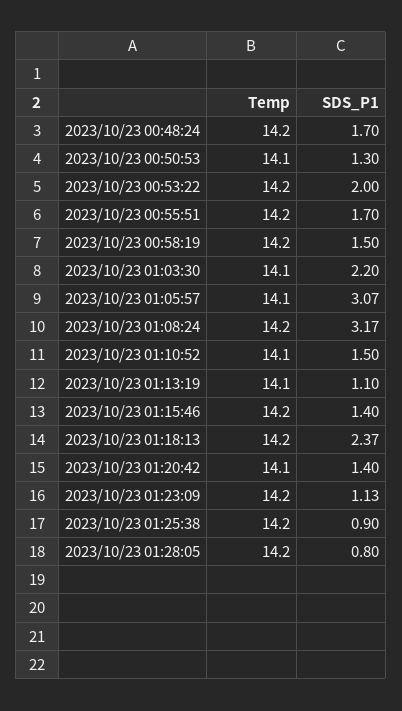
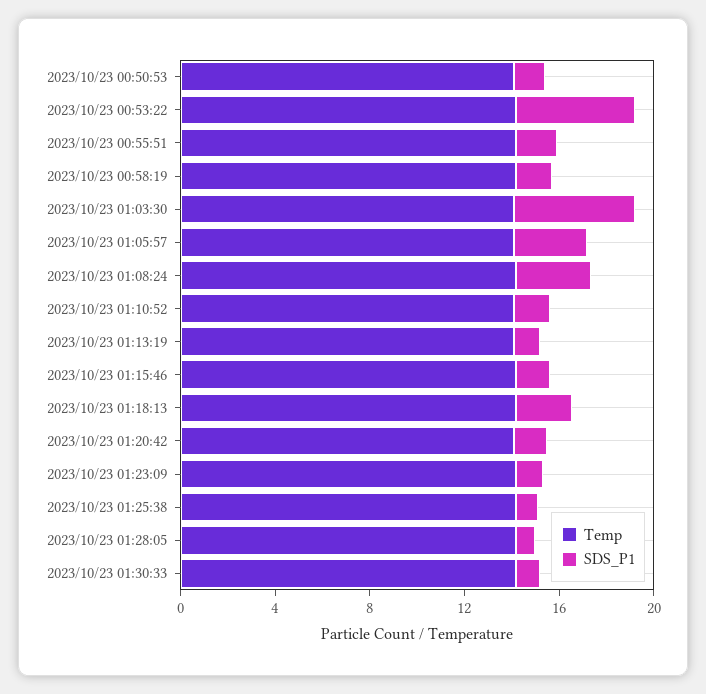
Temp, 2023/10/23 00:48:24: 14.2 -> none
SDS_P1, 2023/10/23 00:48:24: 1.7 -> none
SDS_P1, 2023/10/23 00:53:22: 2 -> 5
SDS_P1, 2023/10/23 01:03:30: 2.2 -> 5
Temp, 2023/10/23 01:30:33: none -> 14
SDS_P1, 2023/10/23 01:30:33: none -> 1

